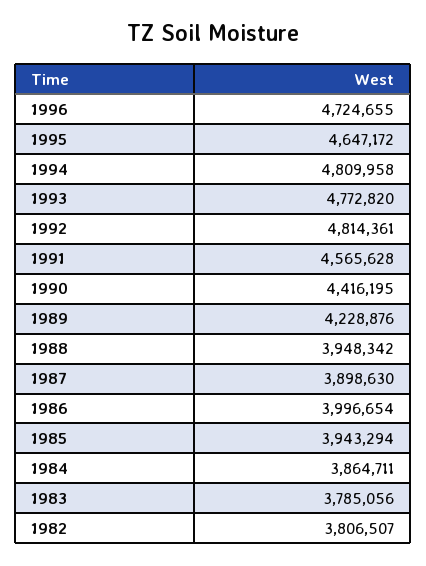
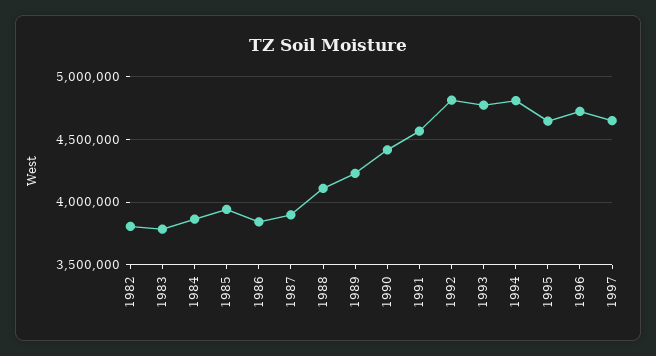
1988: 3948342 -> 4100000
1986: 3996654 -> 3850000
1997: none -> 4650000

